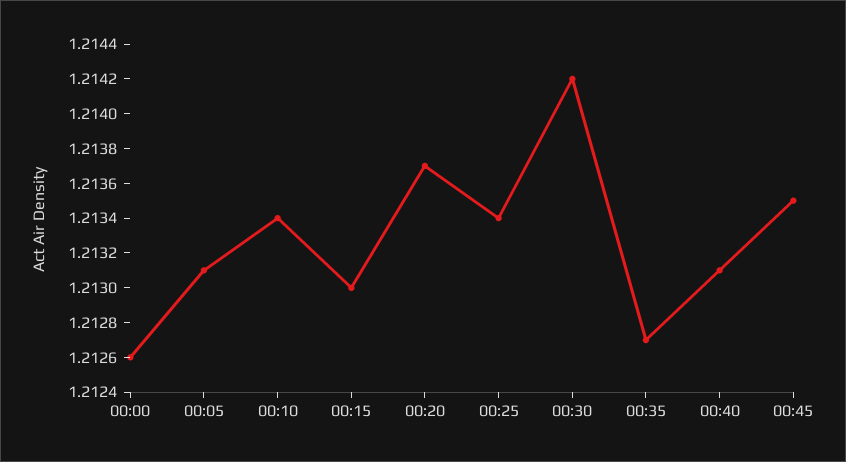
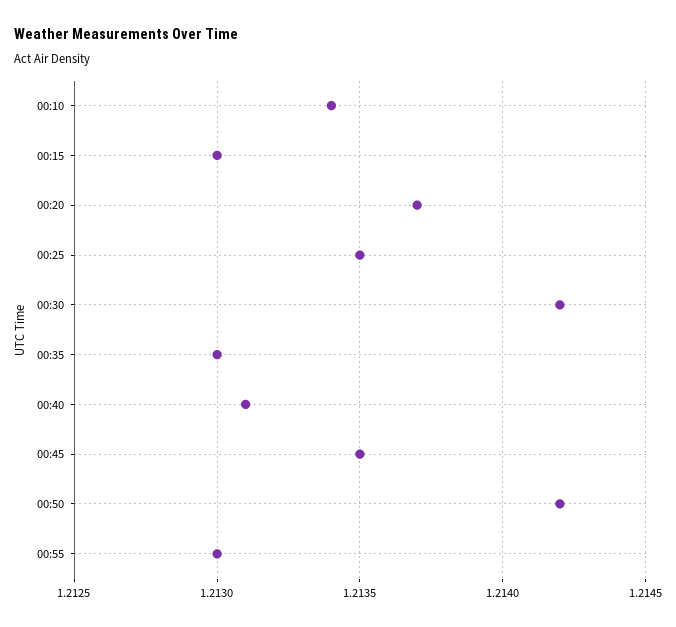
00:00: 1.2126 -> none
00:05: 1.2131 -> none
00:25: 1.2134 -> 1.2135
00:35: 1.2127 -> 1.213
00:50: none -> 1.2142
00:55: none -> 1.213

